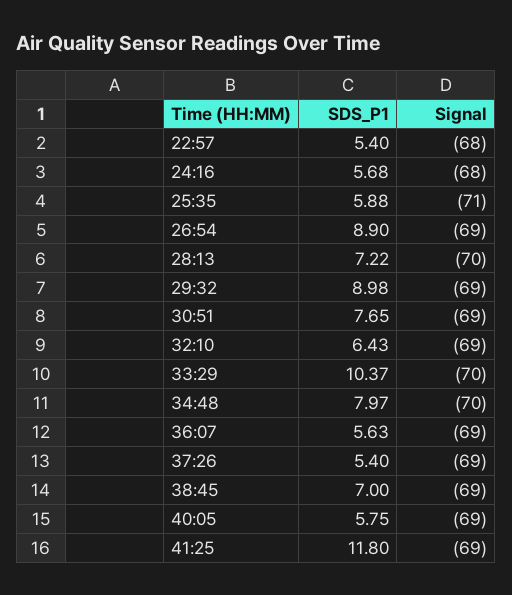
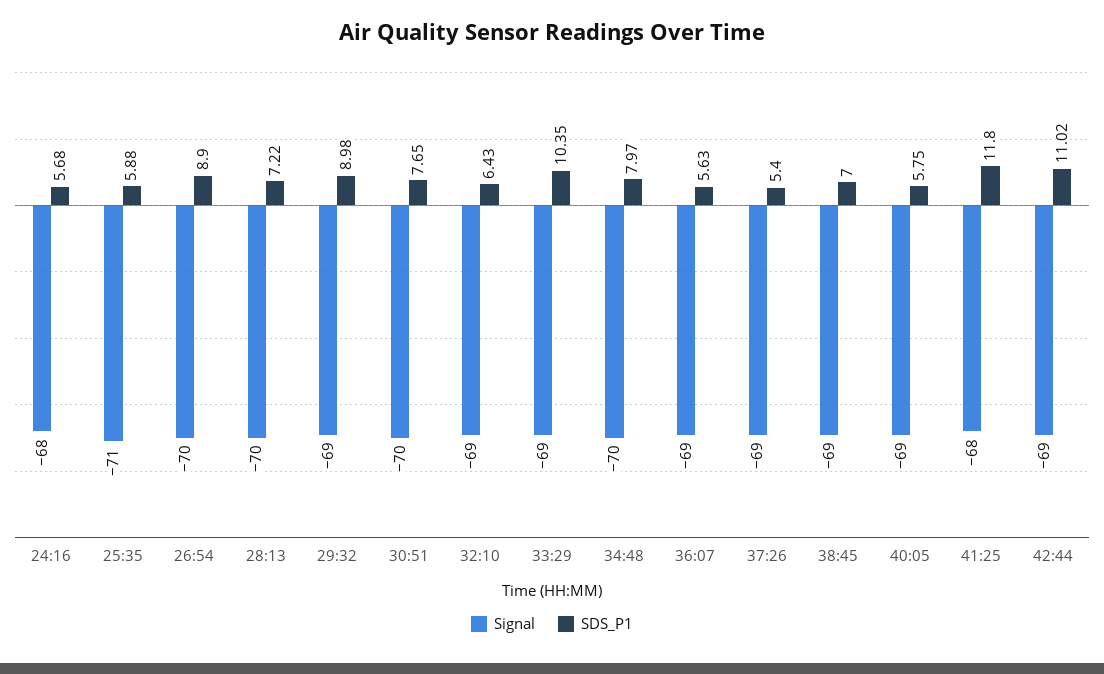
SDS_P1, 22:57: 5.4 -> none
Signal, 22:57: -68 -> none
Signal, 26:54: -69 -> -70
Signal, 30:51: -69 -> -70
SDS_P1, 33:29: 10.37 -> 10.35
Signal, 33:29: -70 -> -69
Signal, 41:25: -69 -> -68
Signal, 42:44: none -> -69
SDS_P1, 42:44: none -> 11.02

